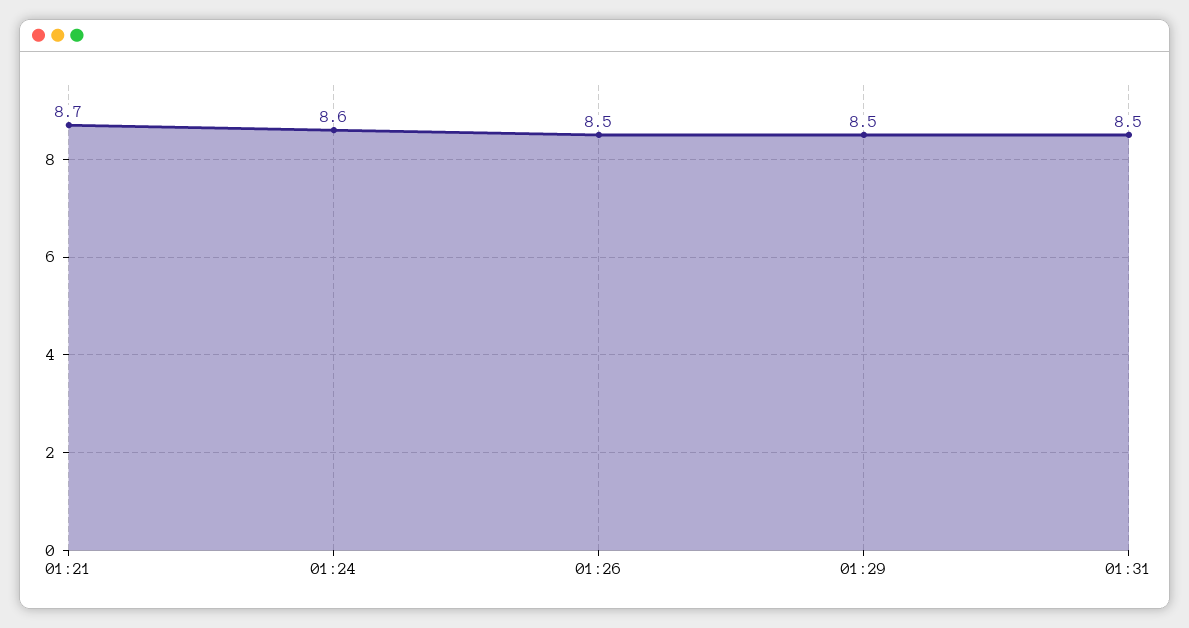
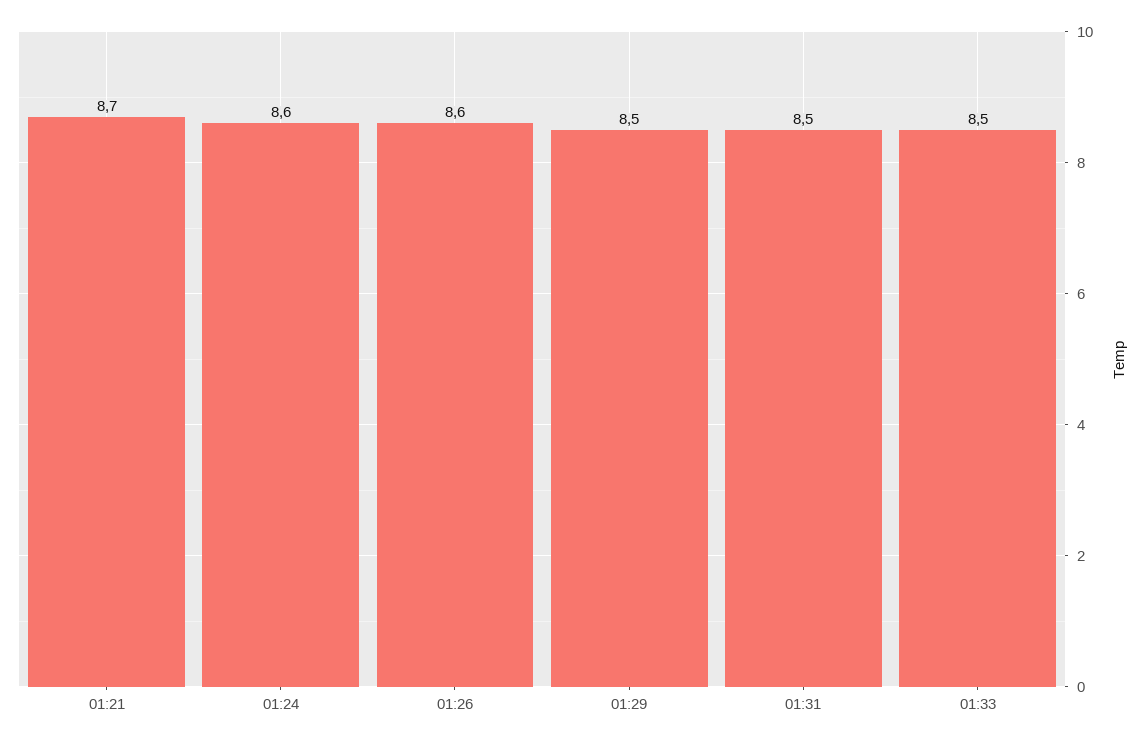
01:26: 8.5 -> 8.6
01:33: none -> 8.5

